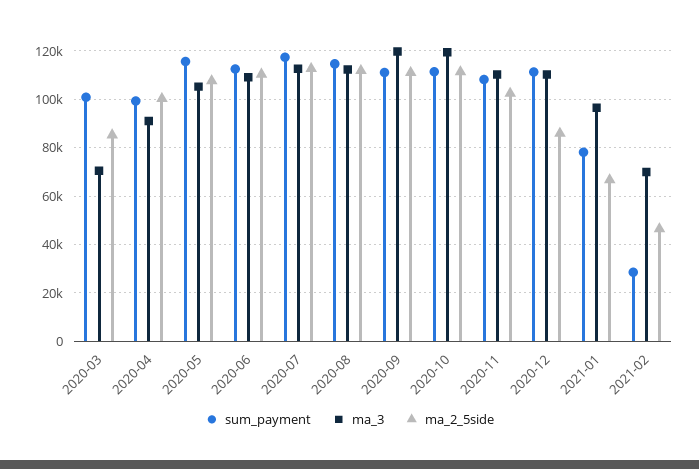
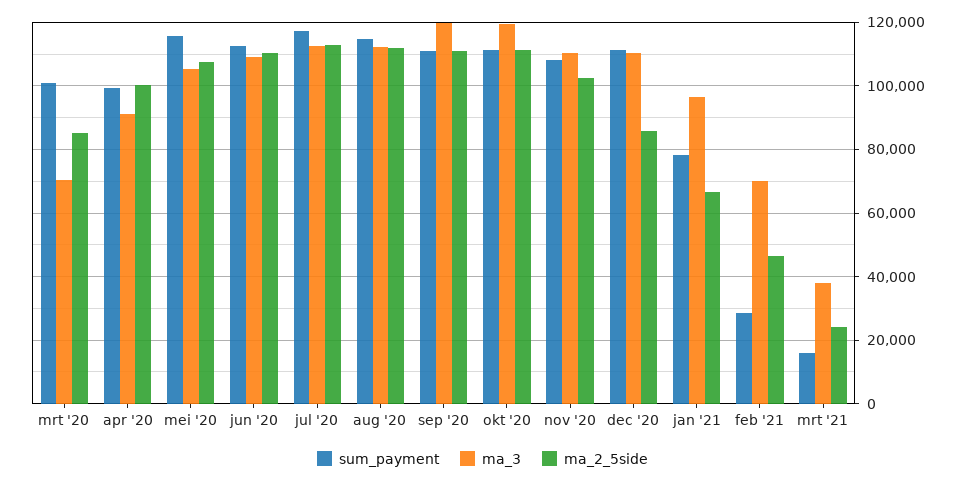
sum_payment, mrt '21: none -> 16000
ma_3, mrt '21: none -> 38000
ma_2_5side, mrt '21: none -> 24000

